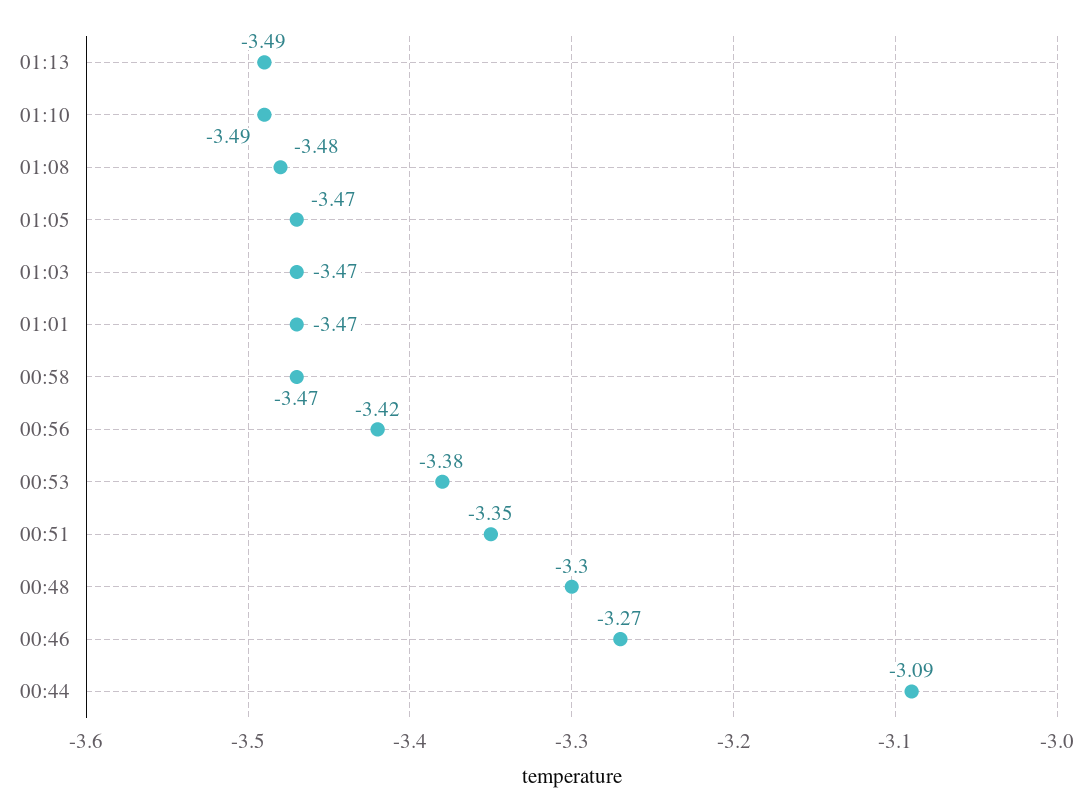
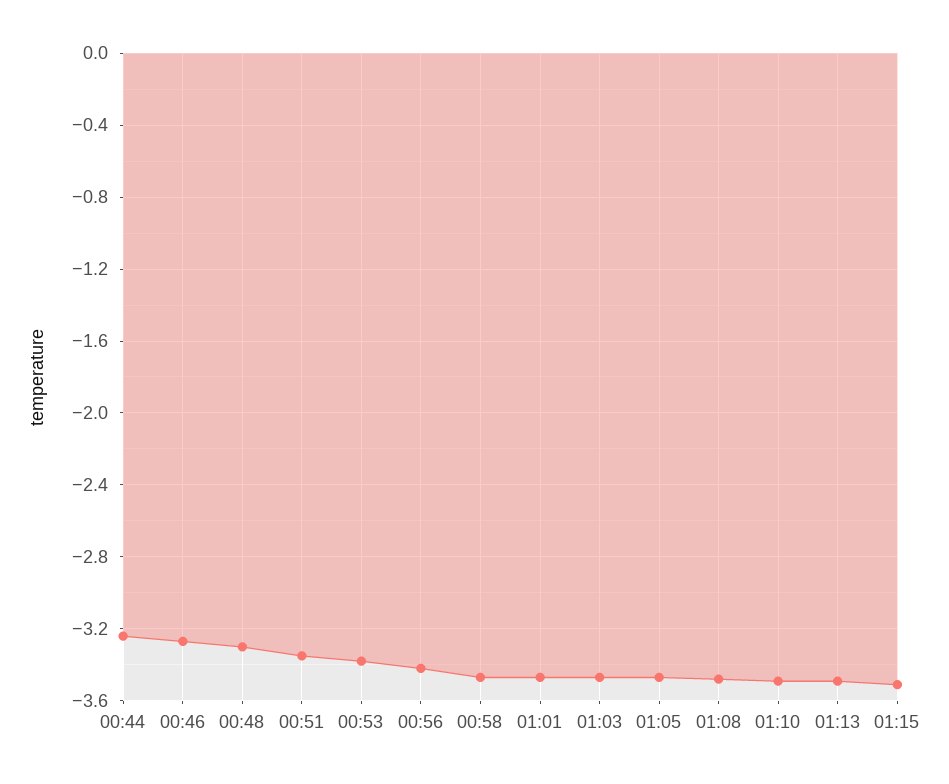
00:44: -3.09 -> -3.25
01:15: none -> -3.5

